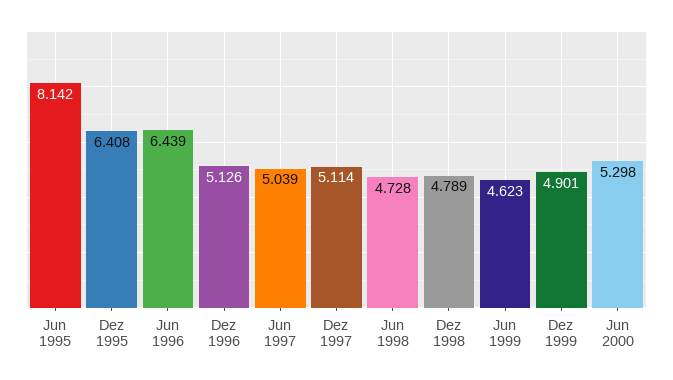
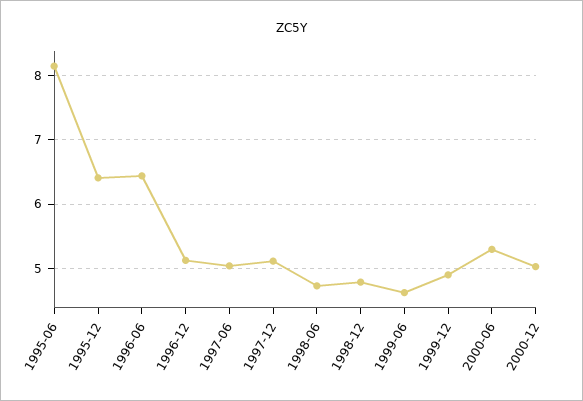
2000-12: none -> 5

